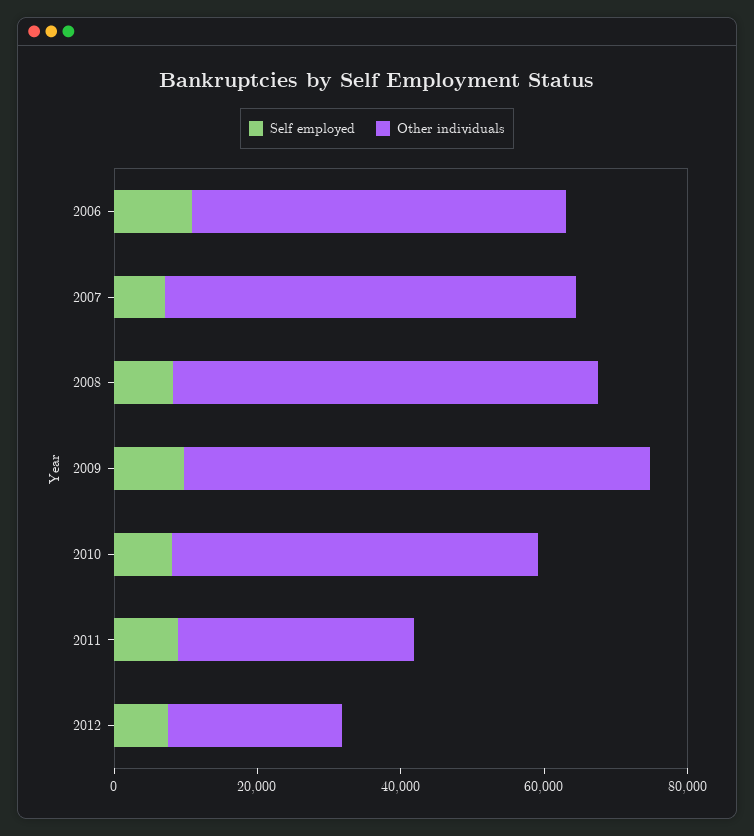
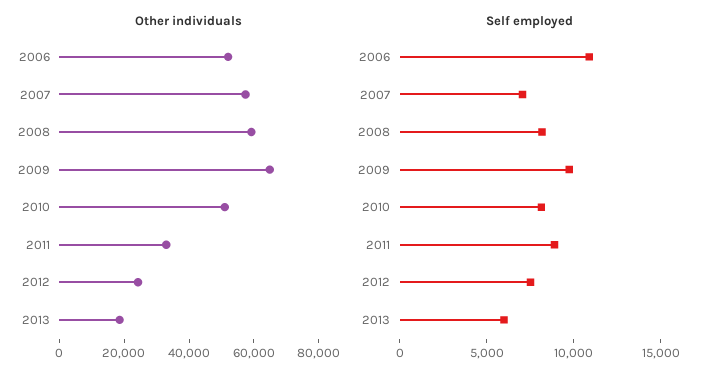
Other individuals, 2013: none -> 20000
Self employed, 2013: none -> 6000

